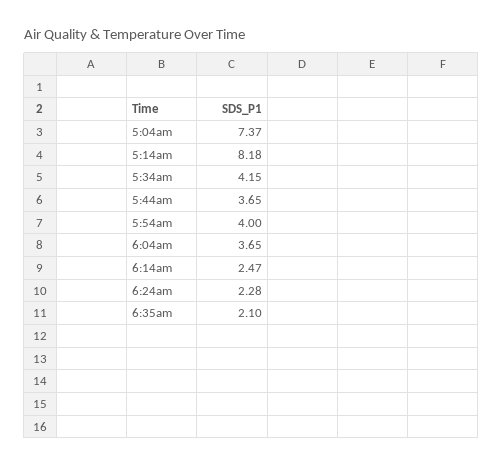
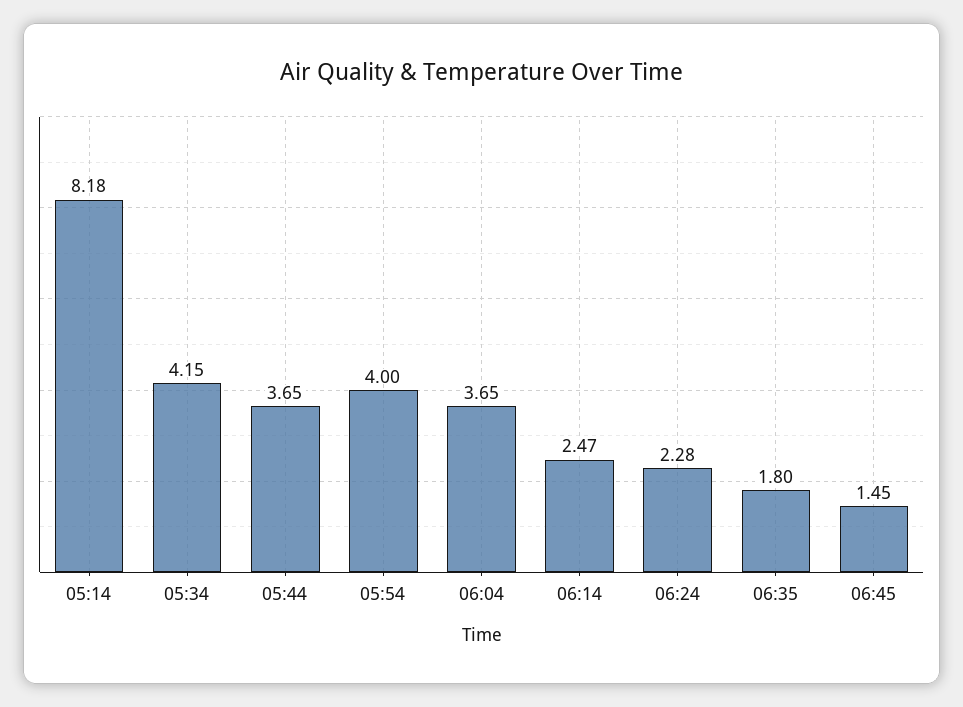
5:04am: 7.37 -> none
6:35am: 2.1 -> 1.8
06:45: none -> 1.45

